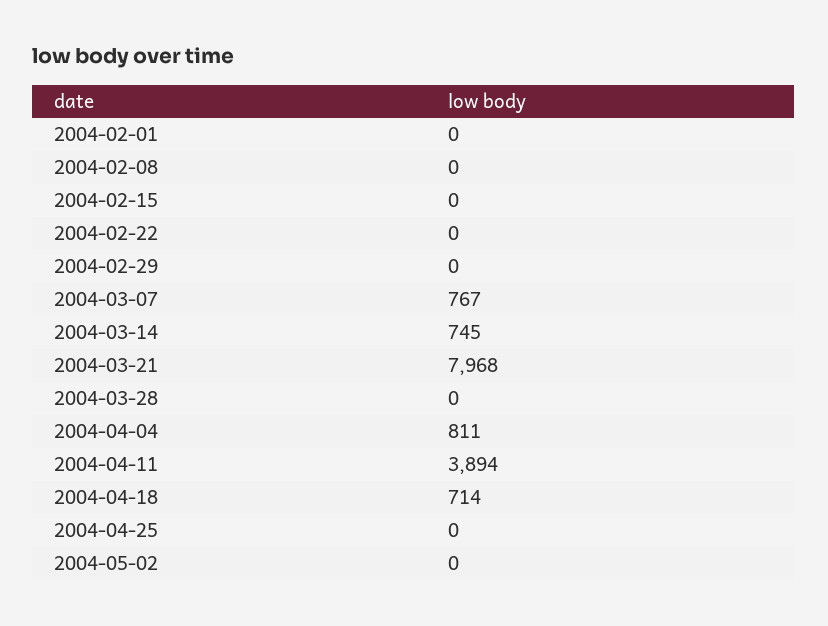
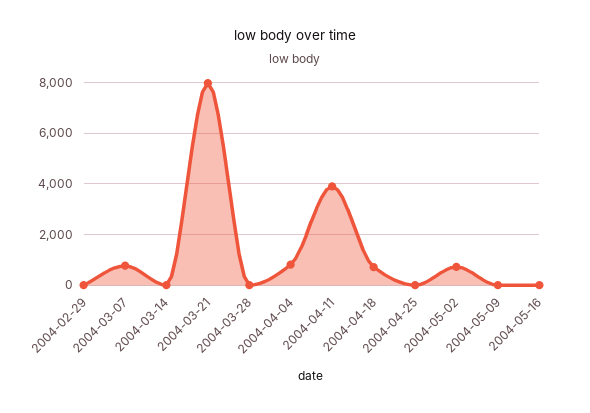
2004-02-01: 0 -> none
2004-02-08: 0 -> none
2004-02-15: 0 -> none
2004-02-22: 0 -> none
2004-03-14: 745 -> 0
2004-05-02: 0 -> 750
2004-05-09: none -> 0
2004-05-16: none -> 0

